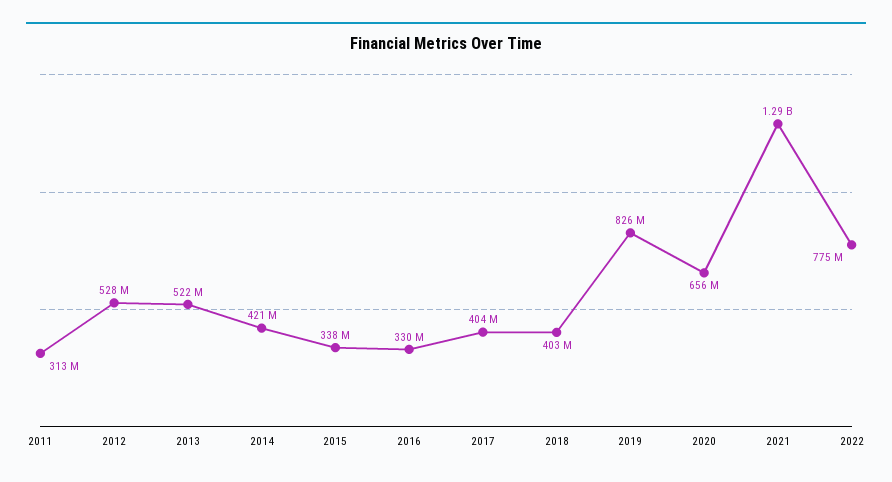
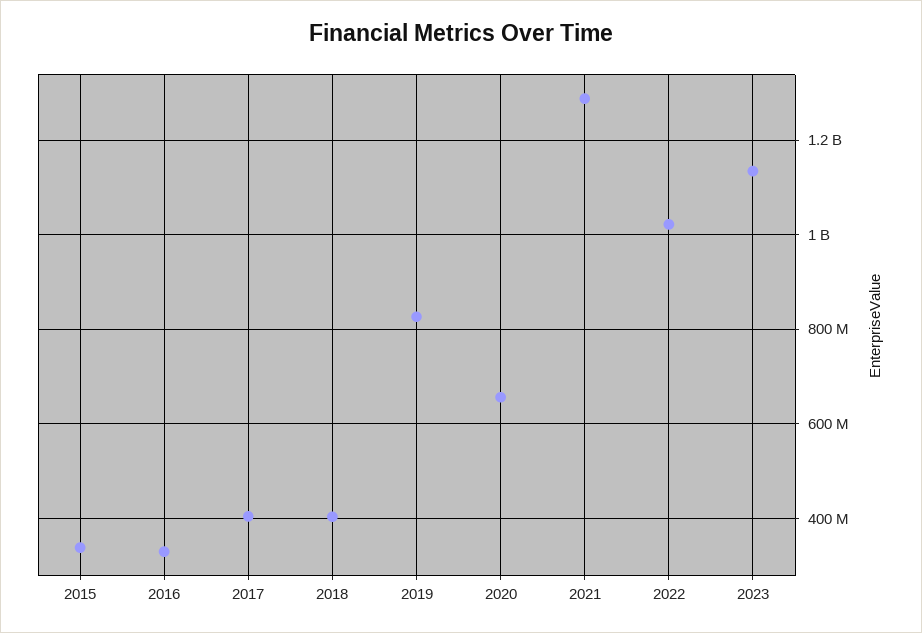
2011: 313000000 -> none
2012: 528000000 -> none
2013: 522000000 -> none
2014: 421000000 -> none
2022: 775000000 -> 1020000000
2023: none -> 1140000000

